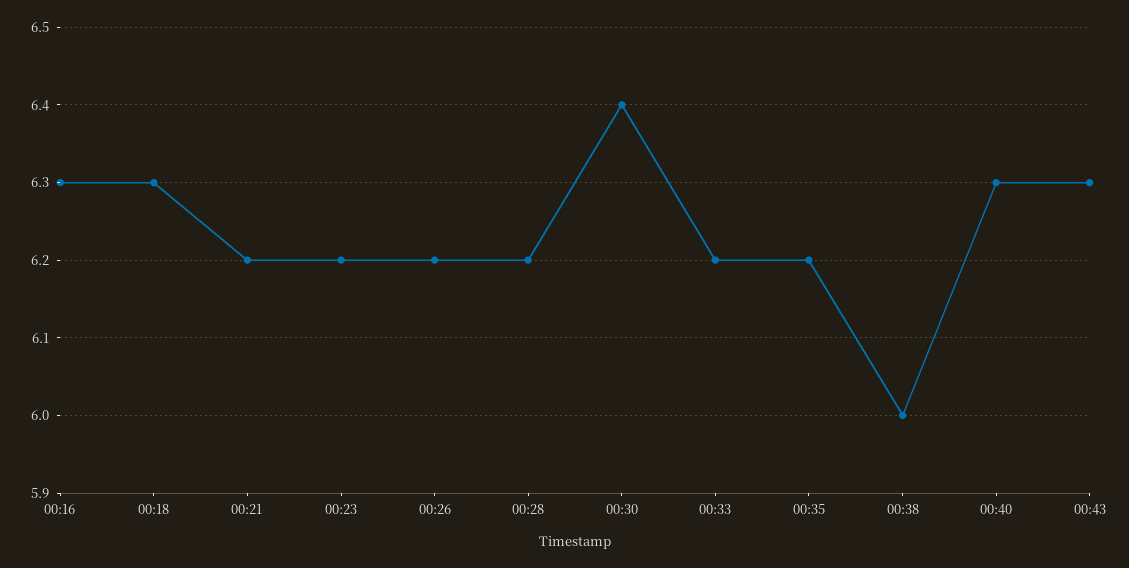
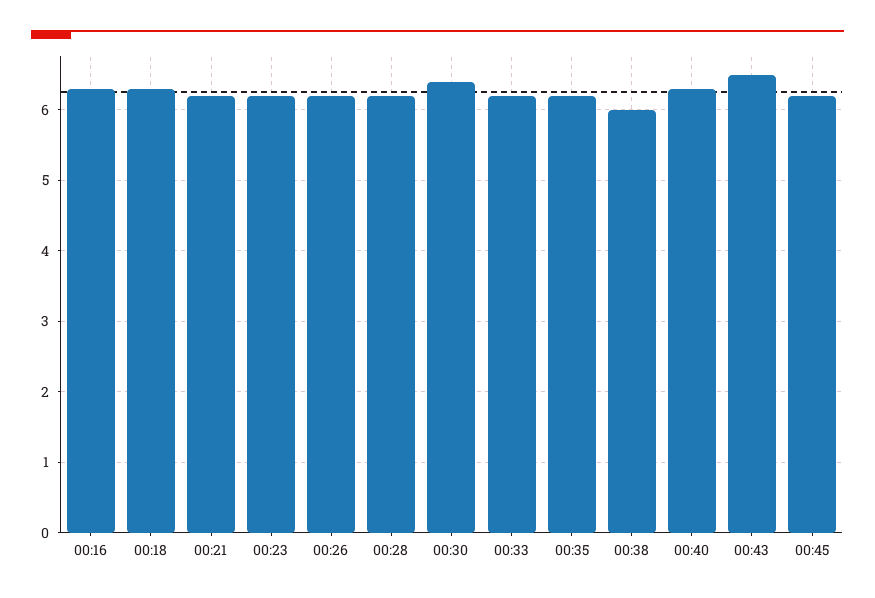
00:43: 6.3 -> 6.5
00:45: none -> 6.2

